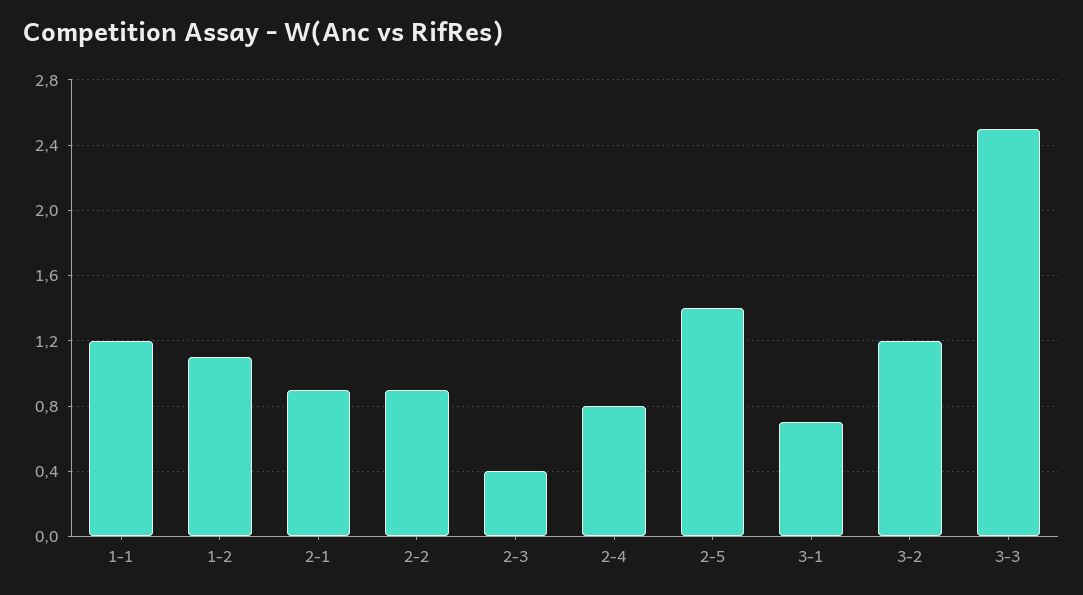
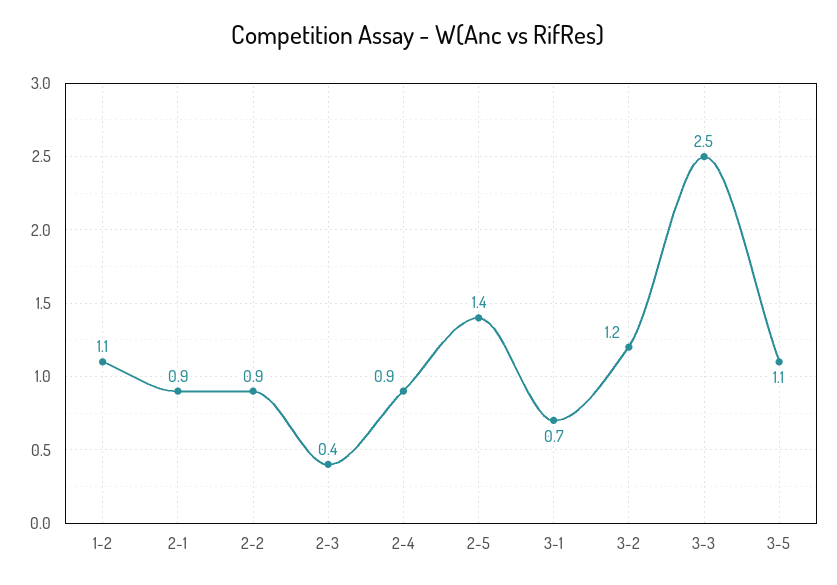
1-1: 1.2 -> none
2-4: 0.8 -> 0.9
3-5: none -> 1.1

